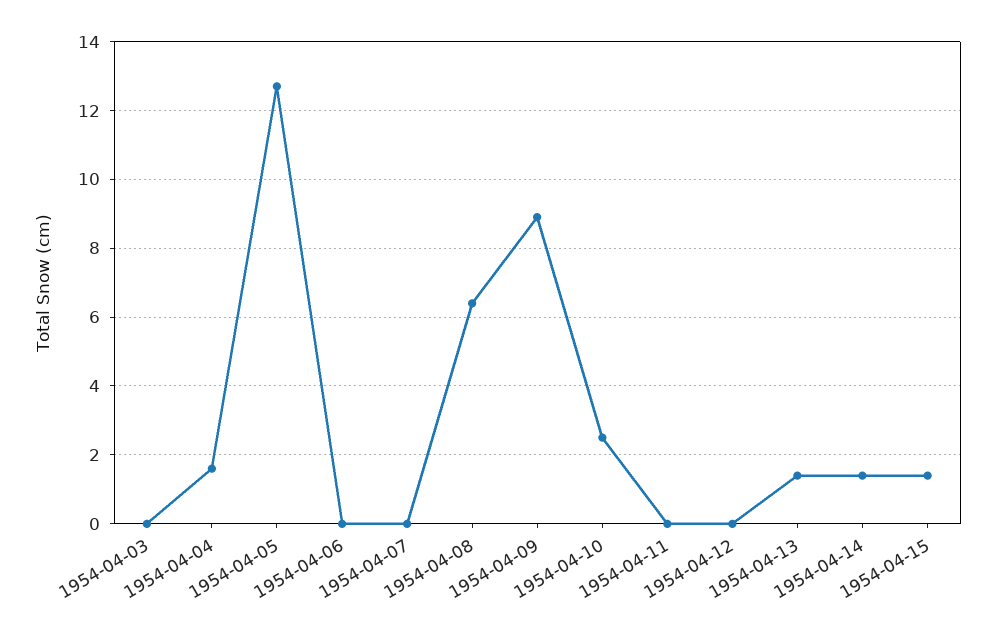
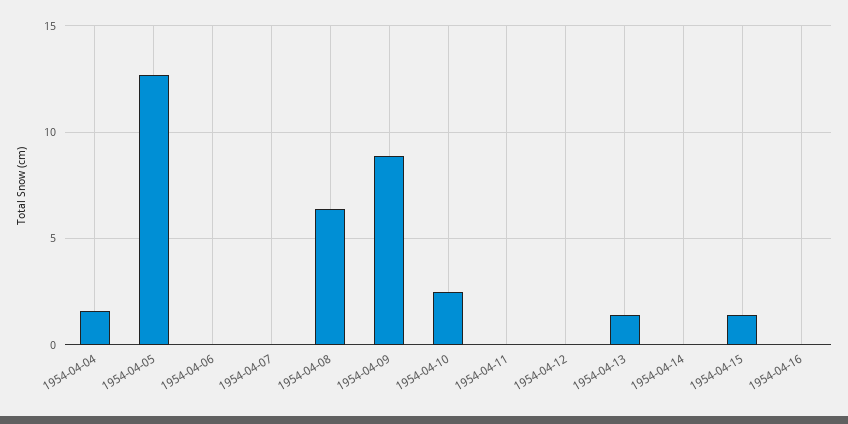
1954-04-03: 0 -> none
1954-04-14: 1.5 -> 0
1954-04-16: none -> 0

